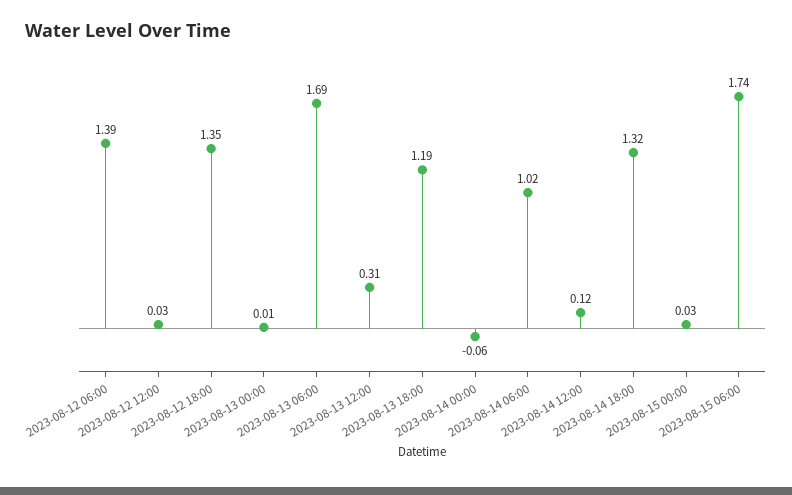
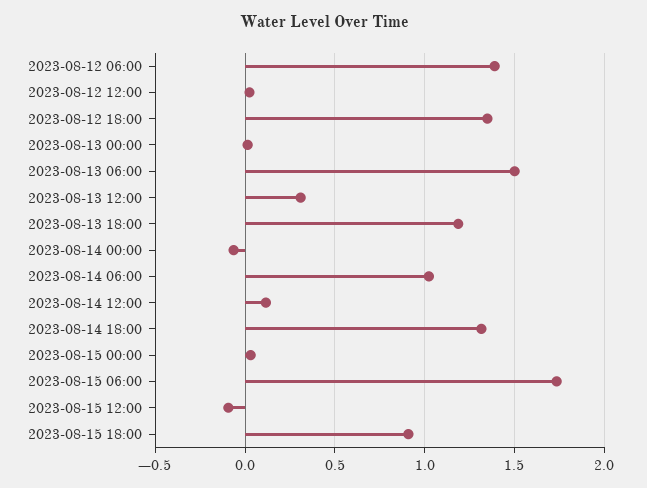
2023-08-13 06:00: 1.69 -> 1.5
2023-08-15 12:00: none -> -0.1
2023-08-15 18:00: none -> 0.9

